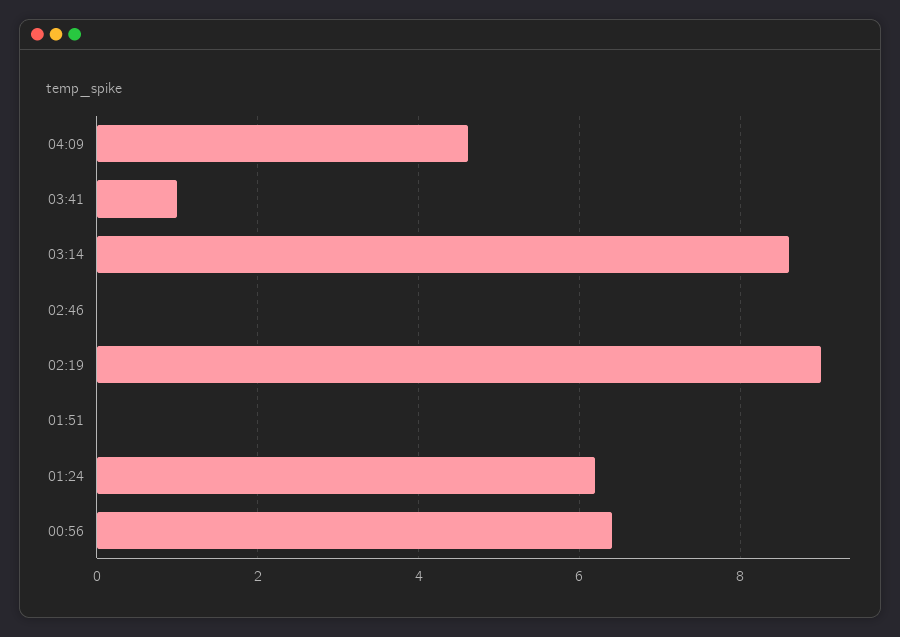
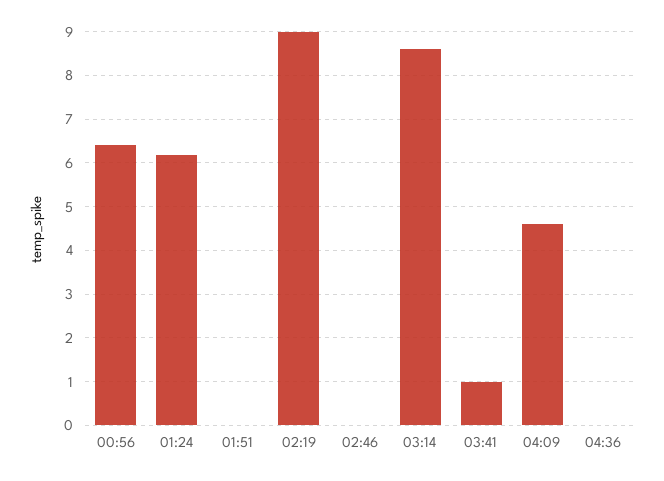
04:36: none -> 0

